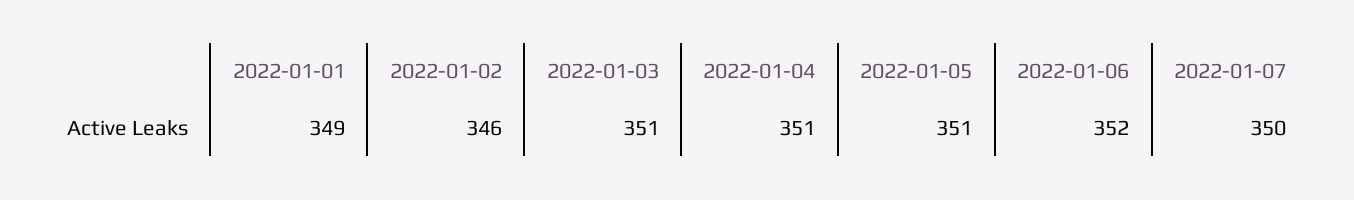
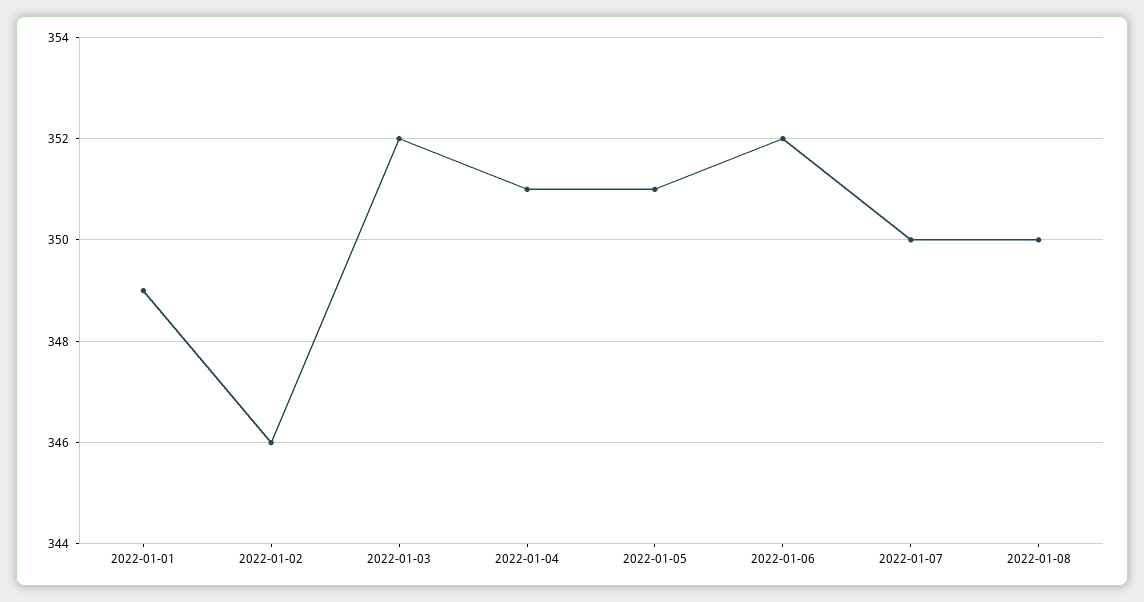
2022-01-03: 351 -> 352
2022-01-08: none -> 350

